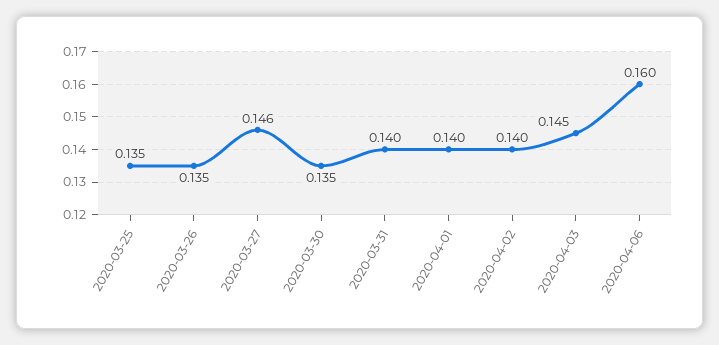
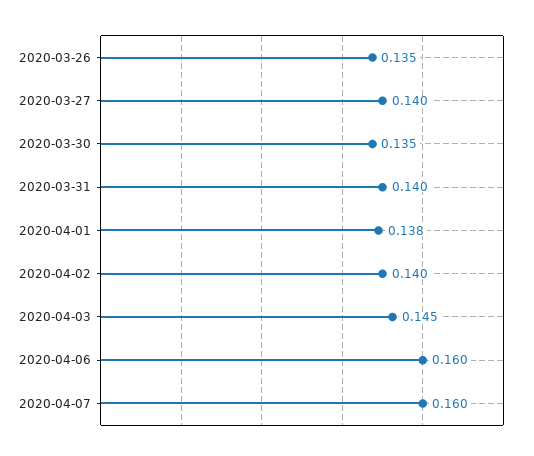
2020-03-25: 0.135 -> none
2020-03-27: 0.146 -> 0.14
2020-04-01: 0.14 -> 0.138
2020-04-07: none -> 0.16

